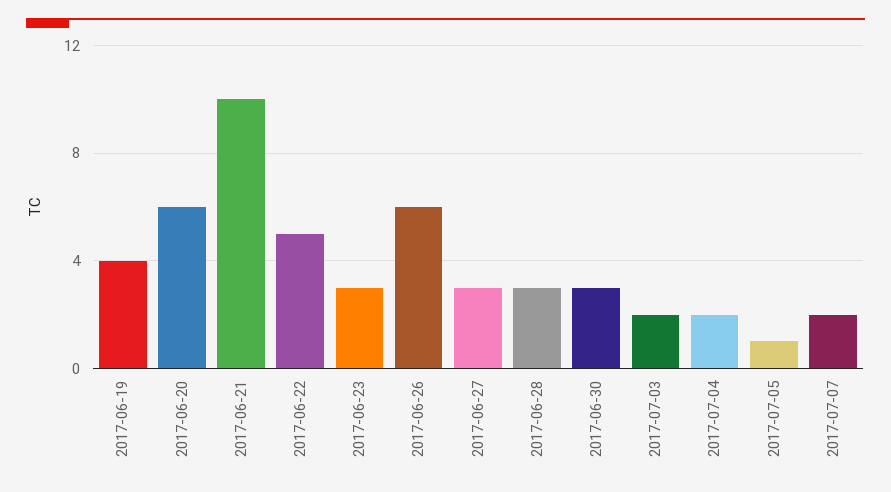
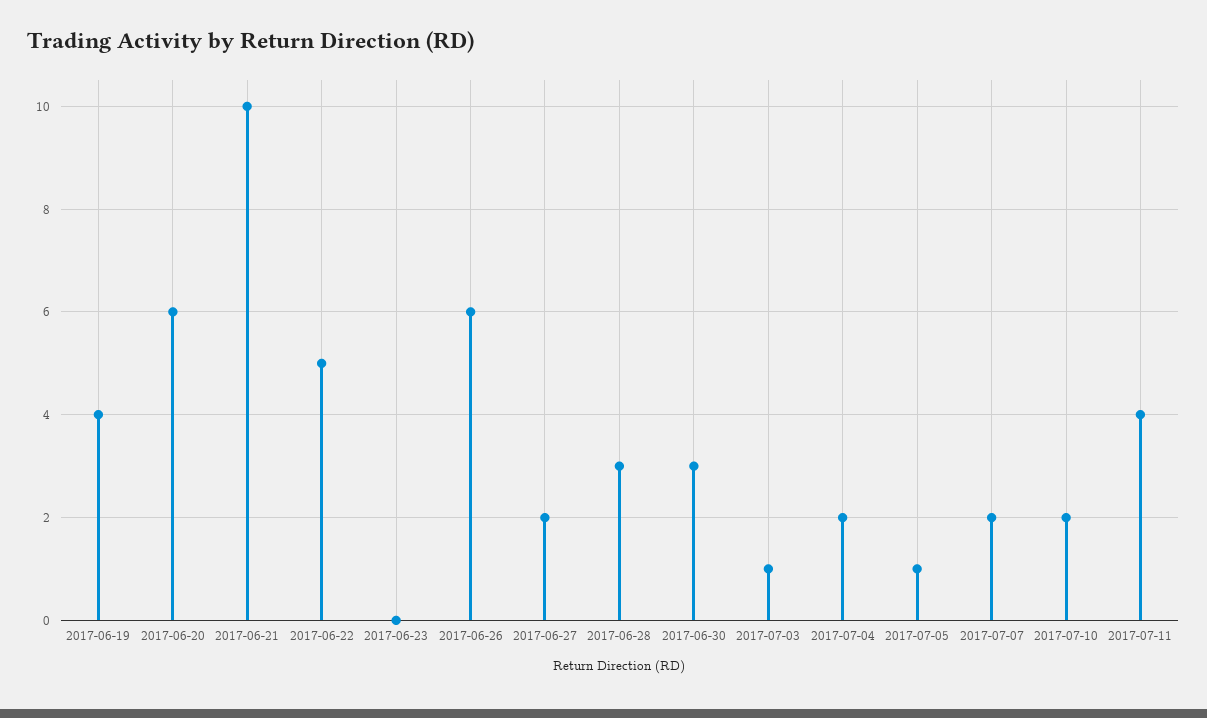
2017-06-23: 3 -> 0
2017-06-27: 3 -> 2
2017-07-03: 2 -> 1
2017-07-10: none -> 2
2017-07-11: none -> 4

